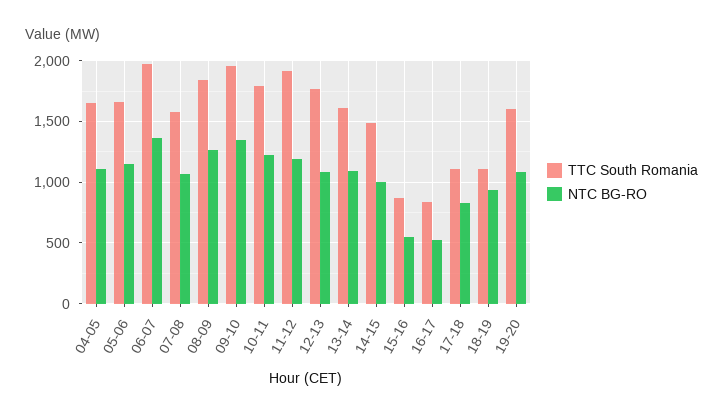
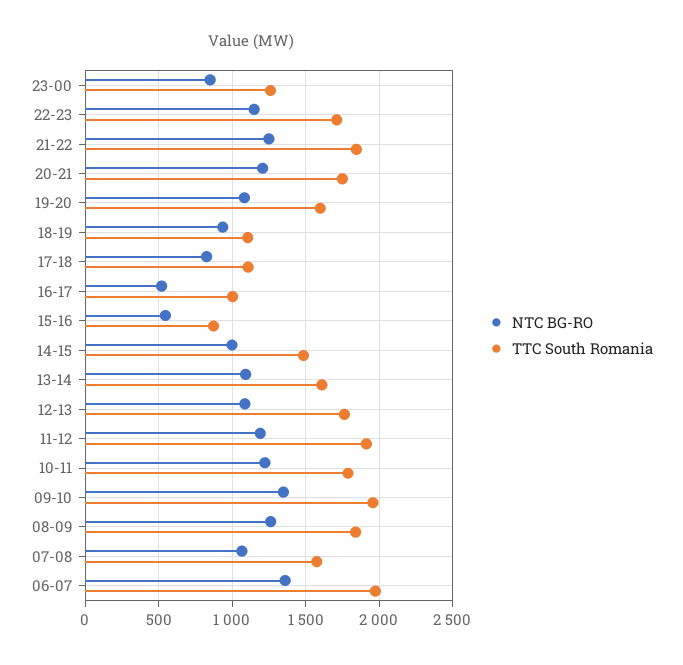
TTC South Romania, 04-05: 1650 -> none
NTC BG-RO, 04-05: 1100 -> none
TTC South Romania, 05-06: 1650 -> none
NTC BG-RO, 05-06: 1150 -> none
TTC South Romania, 16-17: 850 -> 1000
NTC BG-RO, 23-00: none -> 850
TTC South Romania, 23-00: none -> 1250
NTC BG-RO, 22-23: none -> 1150
TTC South Romania, 22-23: none -> 1700
NTC BG-RO, 21-22: none -> 1250
TTC South Romania, 21-22: none -> 1850
NTC BG-RO, 20-21: none -> 1200
TTC South Romania, 20-21: none -> 1750

